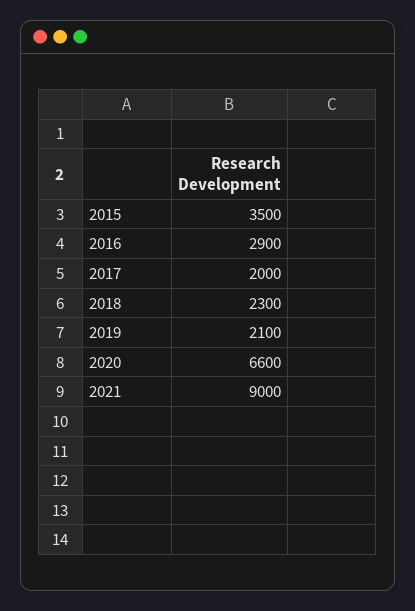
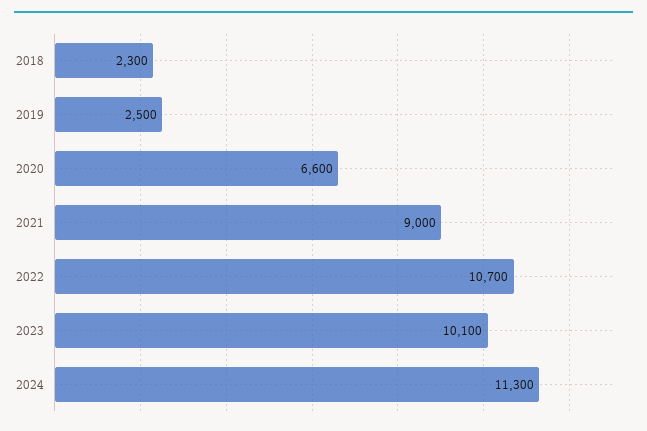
2015: 3500 -> none
2016: 2900 -> none
2017: 2000 -> none
2019: 2100 -> 2500
2022: none -> 10700
2023: none -> 10100
2024: none -> 11300

